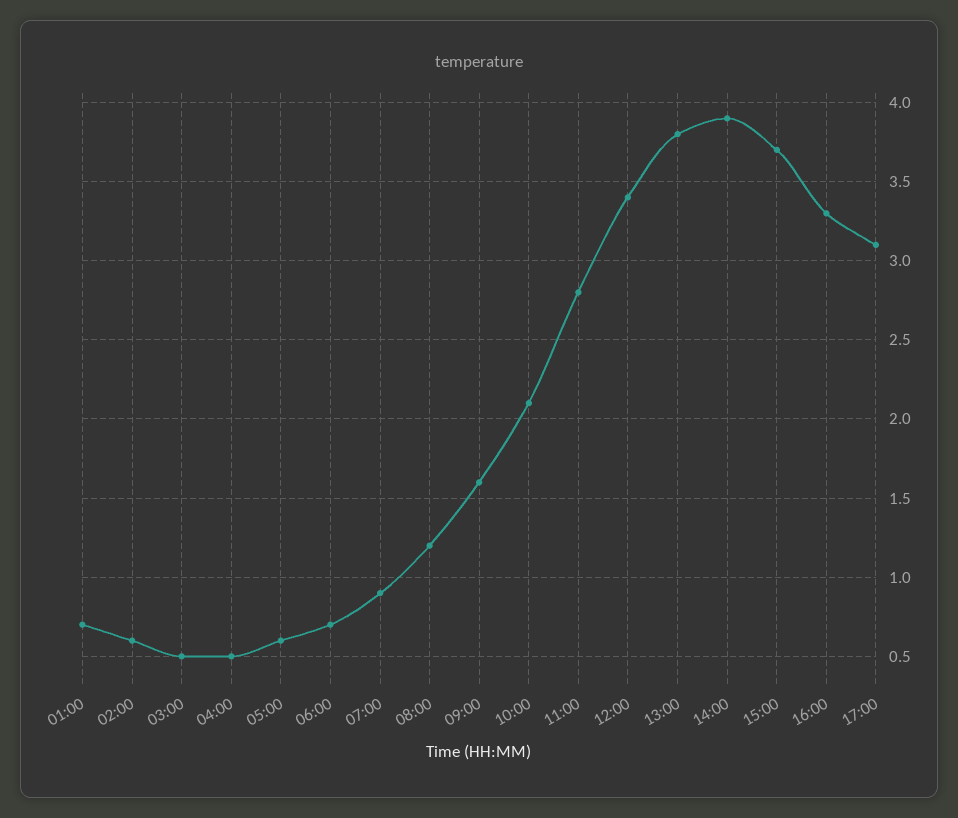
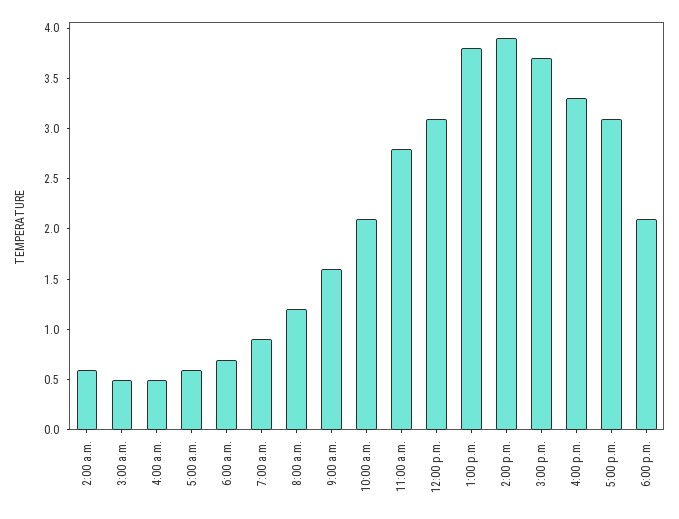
01:00: 0.7 -> none
12:00: 3.4 -> 3.1
6:00 p.m.: none -> 2.1

